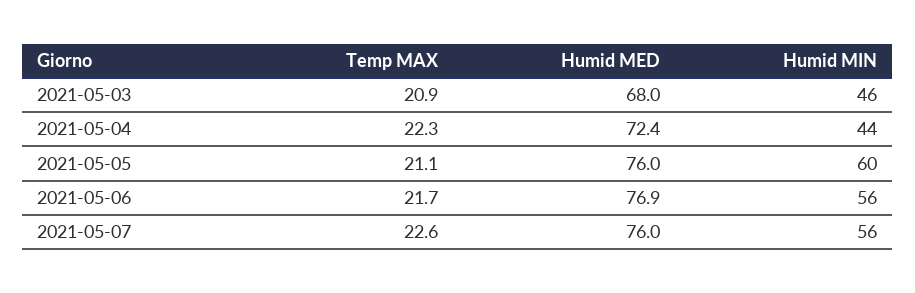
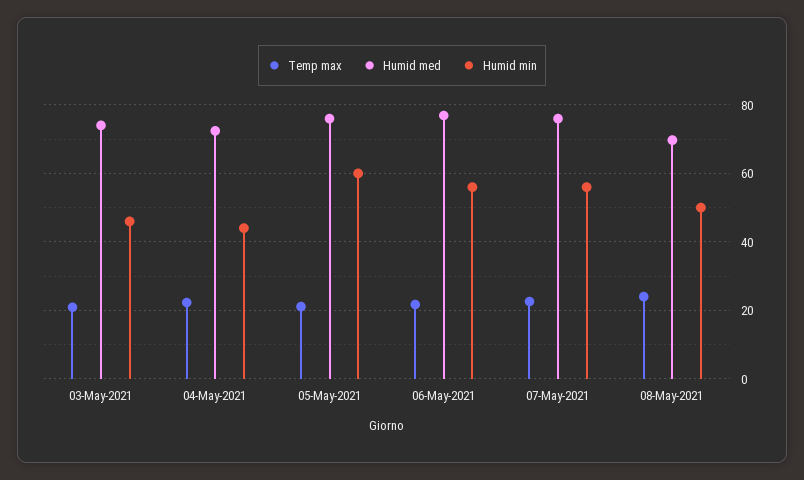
Humid MED, 2021-05-03: 68 -> 74
Temp MAX, 08-May-2021: none -> 24
Humid MED, 08-May-2021: none -> 70
Humid MIN, 08-May-2021: none -> 50

